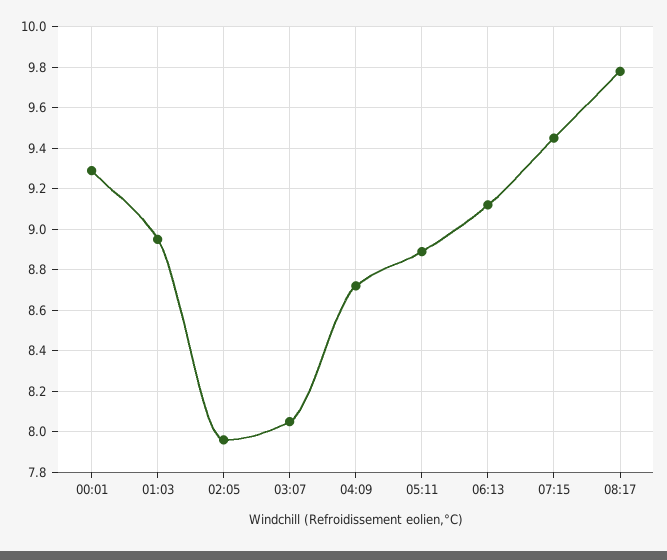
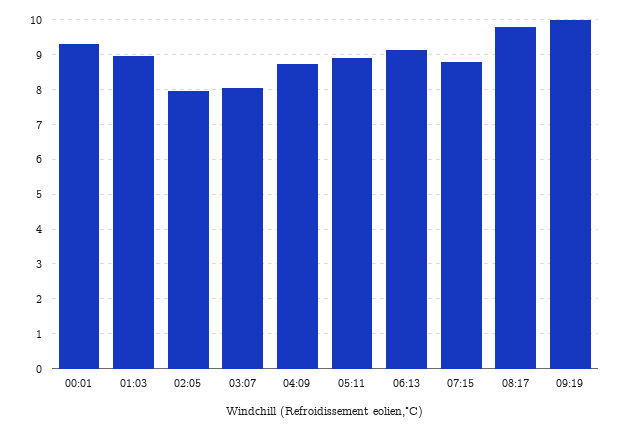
07:15: 9.45 -> 8.8
09:19: none -> 10

